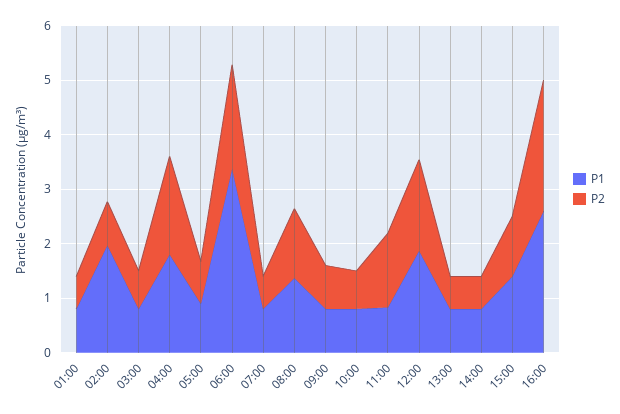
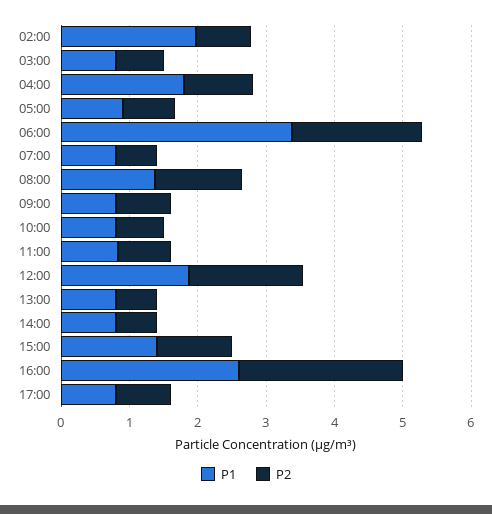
P1, 01:00: 0.8 -> none
P2, 01:00: 0.6 -> none
P2, 04:00: 1.8 -> 1
P2, 11:00: 1.4 -> 0.8
P1, 17:00: none -> 0.8
P2, 17:00: none -> 0.8

